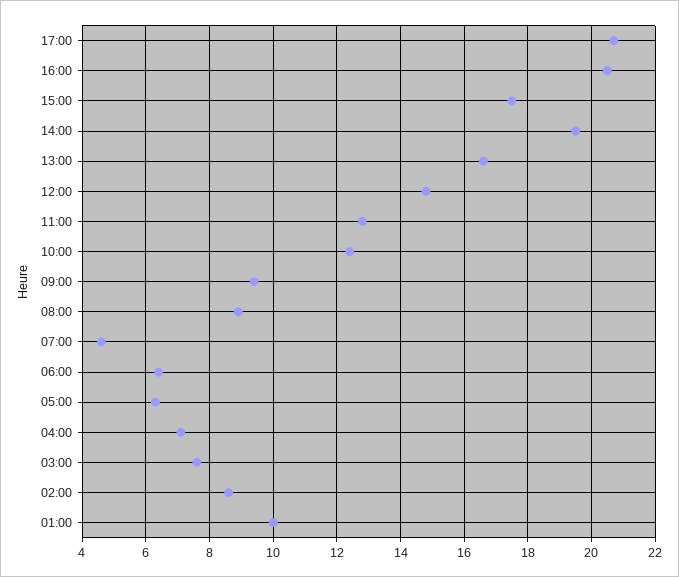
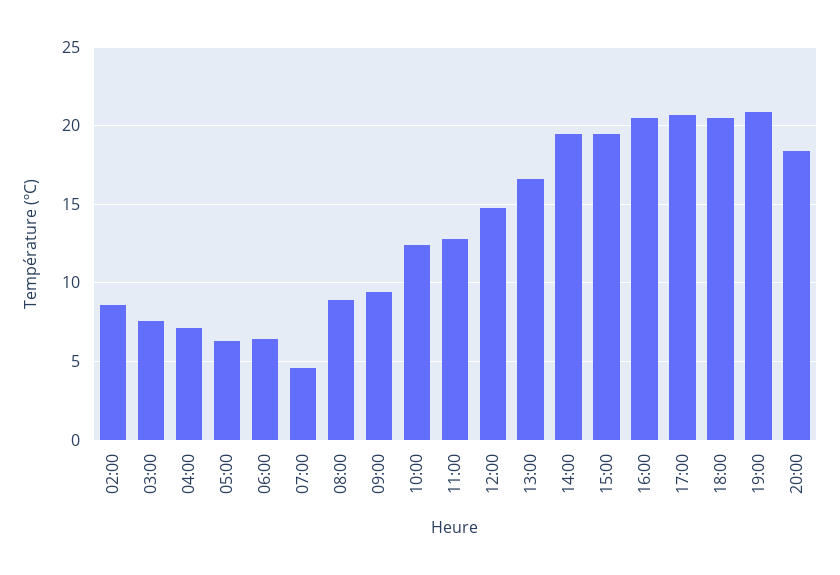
15:00: 17.5 -> 19.5
01:00: 10 -> none
18:00: none -> 20.5
19:00: none -> 21
20:00: none -> 18.5

